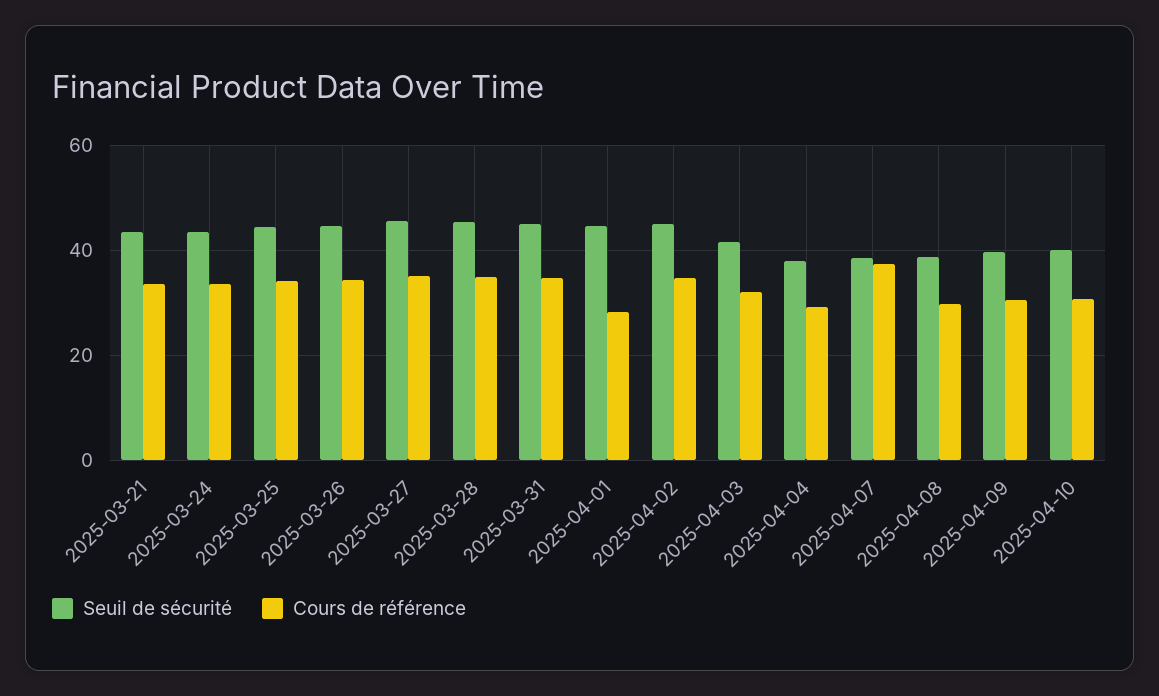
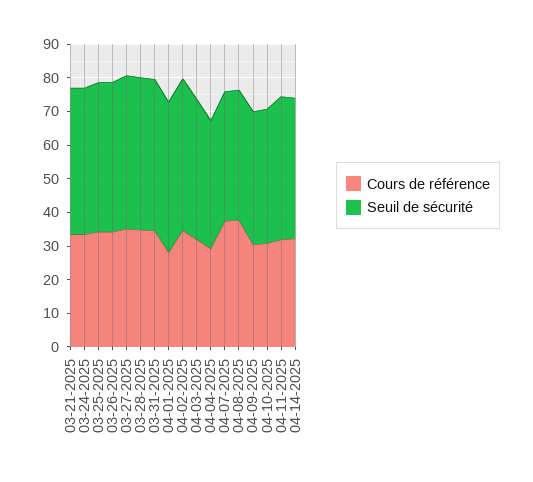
Cours de référence, 2025-04-08: 30 -> 37.5
Cours de référence, 04-11-2025: none -> 32.5
Seuil de sécurité, 04-11-2025: none -> 42.5
Cours de référence, 04-14-2025: none -> 32.5
Seuil de sécurité, 04-14-2025: none -> 42.5

